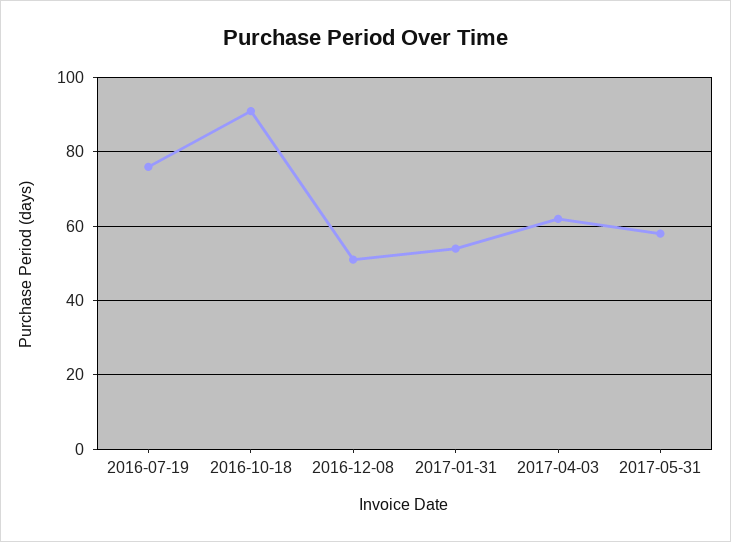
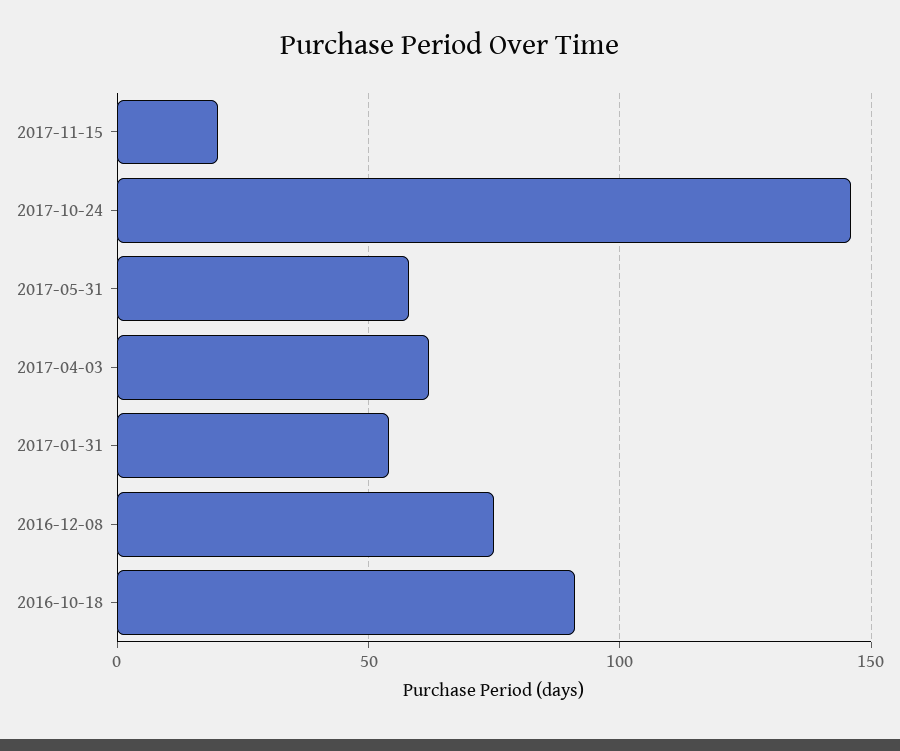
2016-07-19: 75 -> none
2016-12-08: 50 -> 75
2017-11-15: none -> 20
2017-10-24: none -> 145

